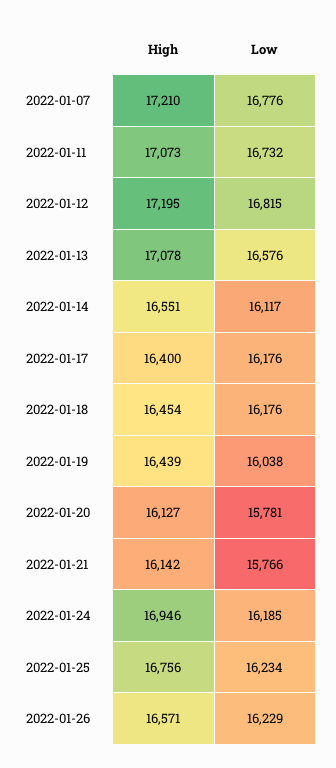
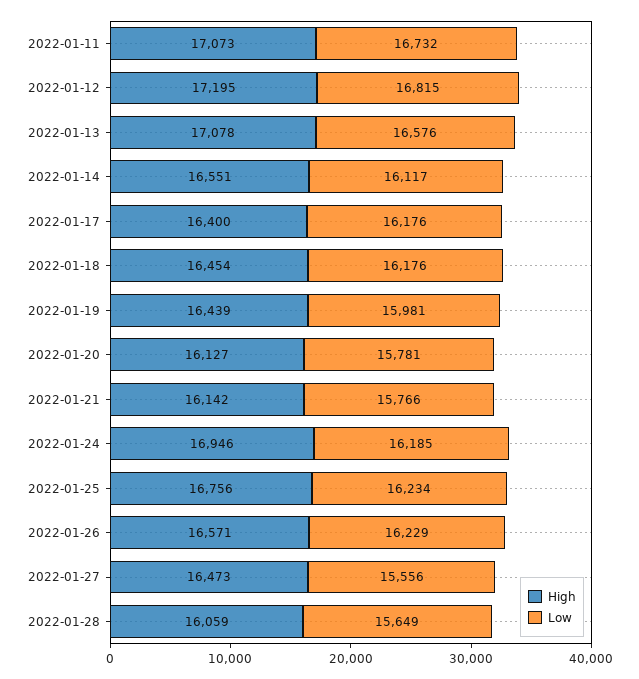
High, 2022-01-07: 17210 -> none
Low, 2022-01-07: 16776 -> none
Low, 2022-01-19: 16038 -> 15981
High, 2022-01-27: none -> 16473
Low, 2022-01-27: none -> 15556
High, 2022-01-28: none -> 16059
Low, 2022-01-28: none -> 15649

